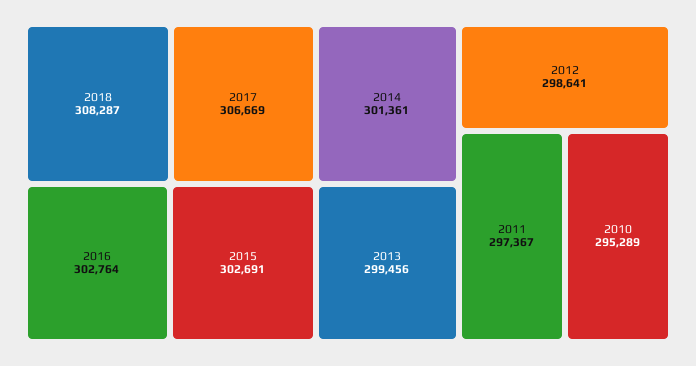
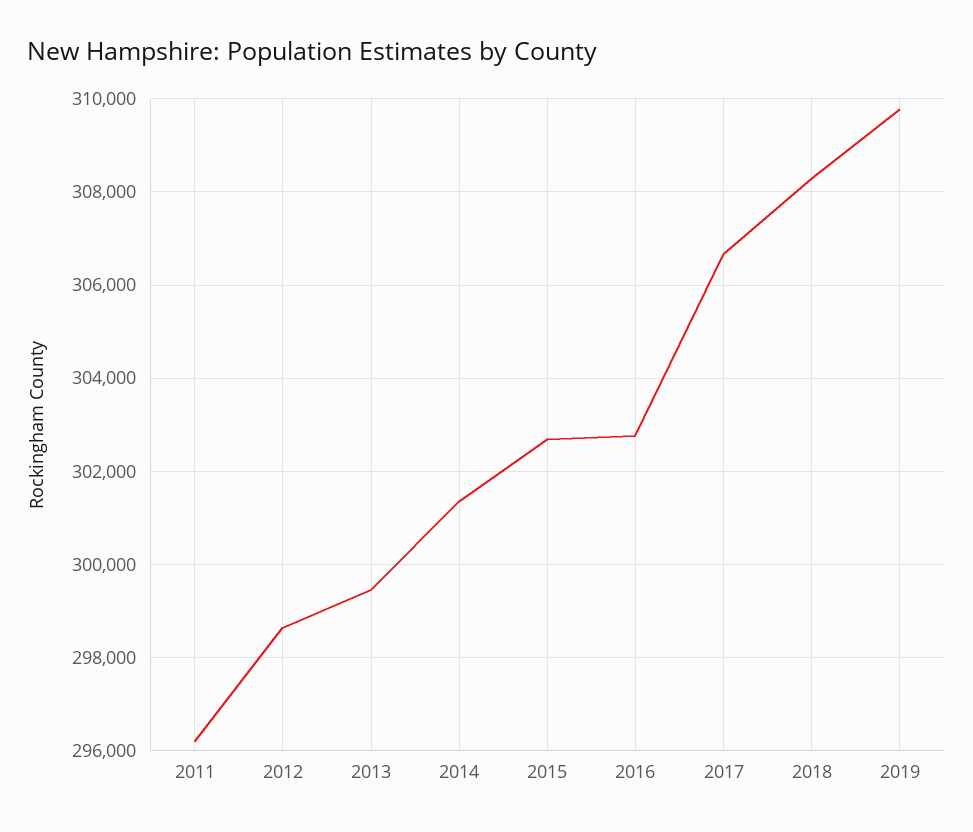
2011: 297367 -> 296200
2010: 295289 -> none
2019: none -> 309800

